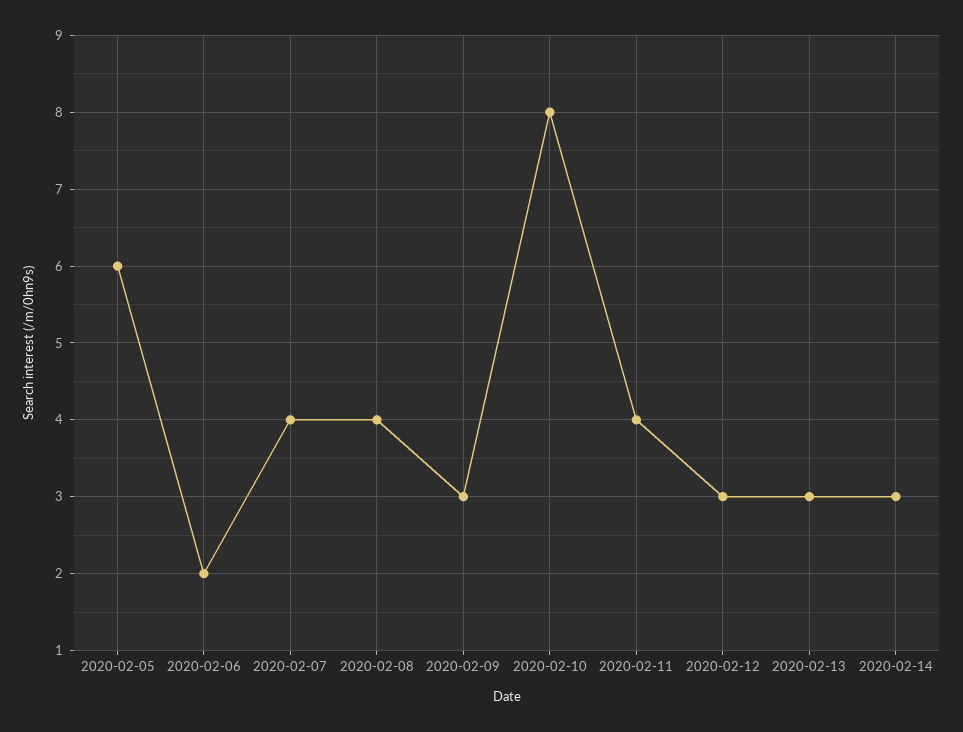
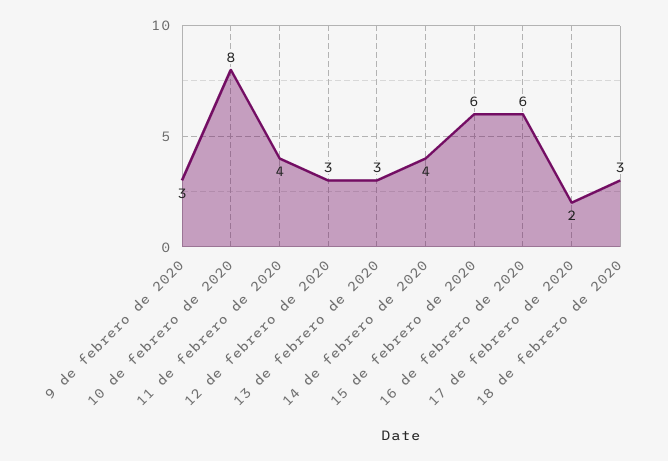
2020-02-05: 6 -> none
2020-02-06: 2 -> none
2020-02-07: 4 -> none
2020-02-08: 4 -> none
2020-02-14: 3 -> 4
15 de febrero de 2020: none -> 6
16 de febrero de 2020: none -> 6
17 de febrero de 2020: none -> 2
18 de febrero de 2020: none -> 3

